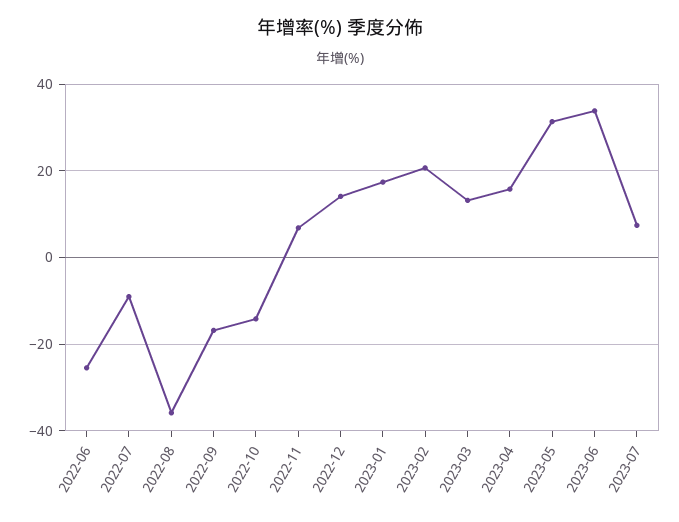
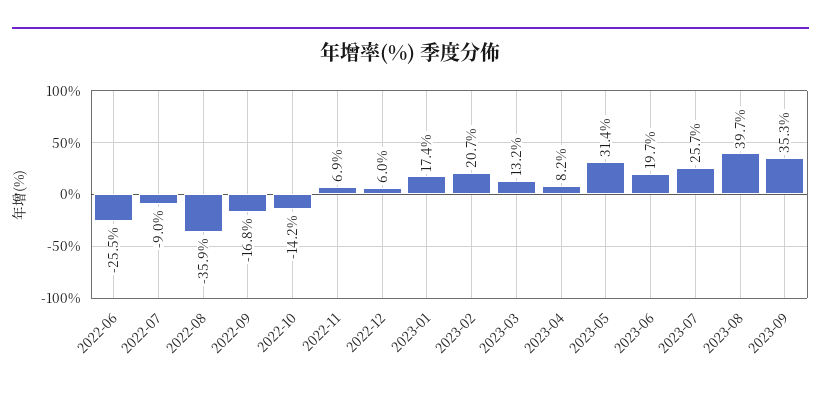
2022-12: 14 -> 6
2023-04: 16 -> 8.2
2023-06: 34 -> 19.7
2023-07: 8 -> 25.7
2023-08: none -> 39.7
2023-09: none -> 35.3

